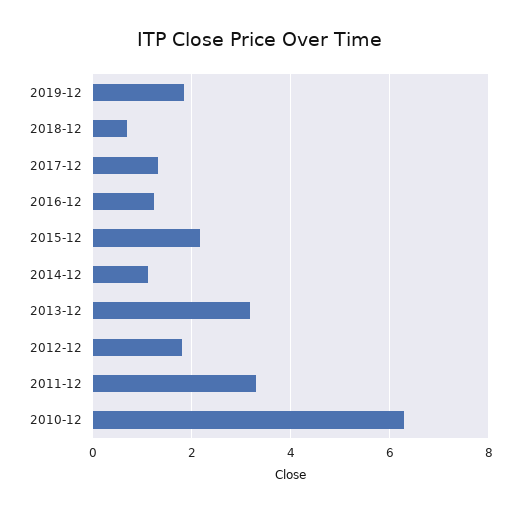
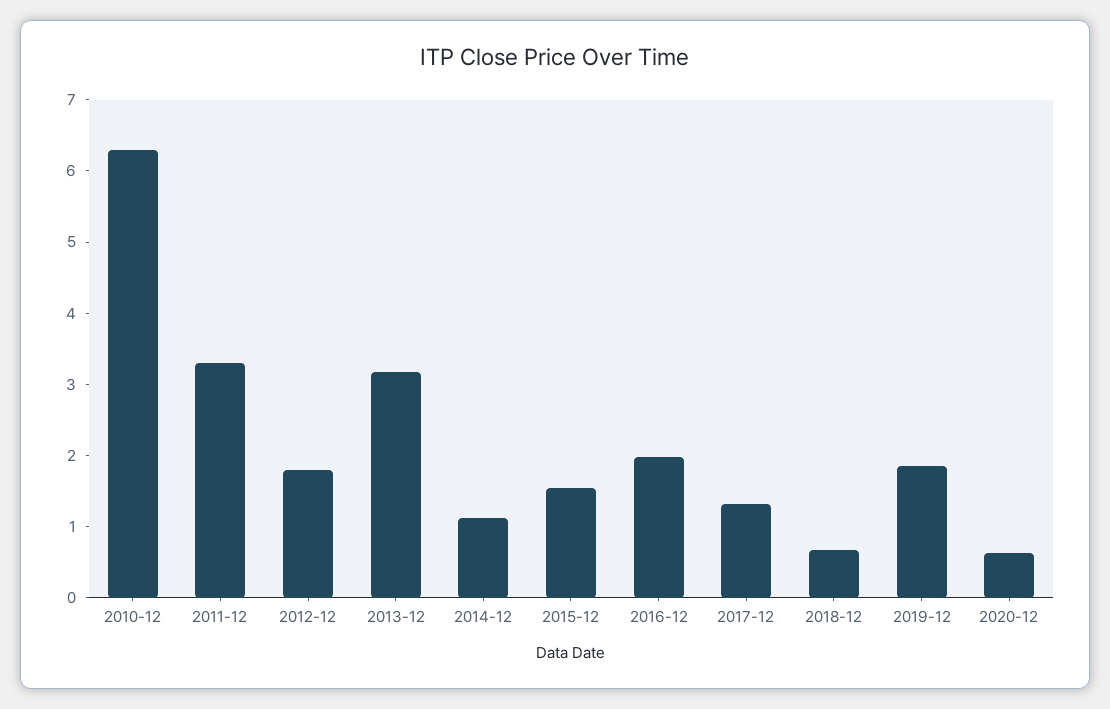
2016-12: 1.2 -> 2
2015-12: 2.2 -> 1.6
2020-12: none -> 0.6

